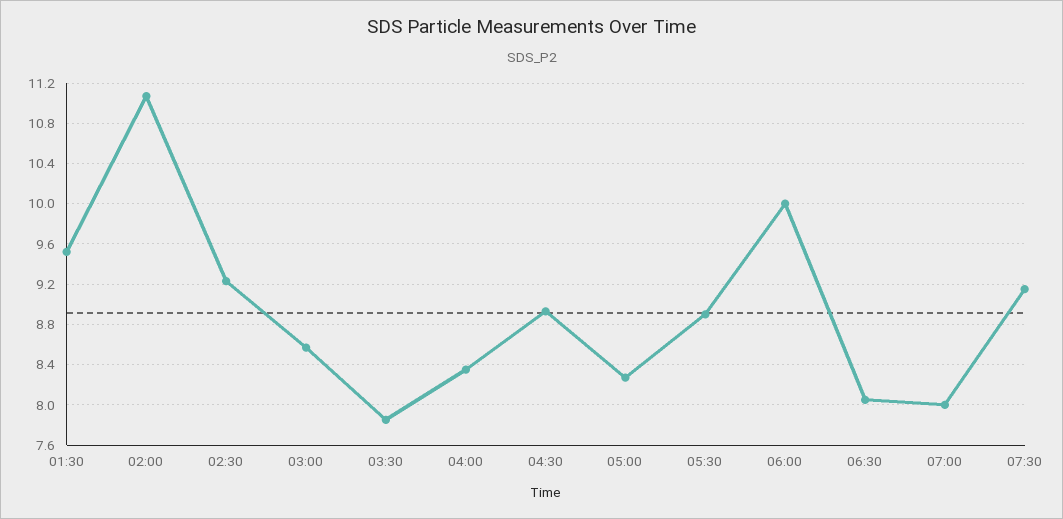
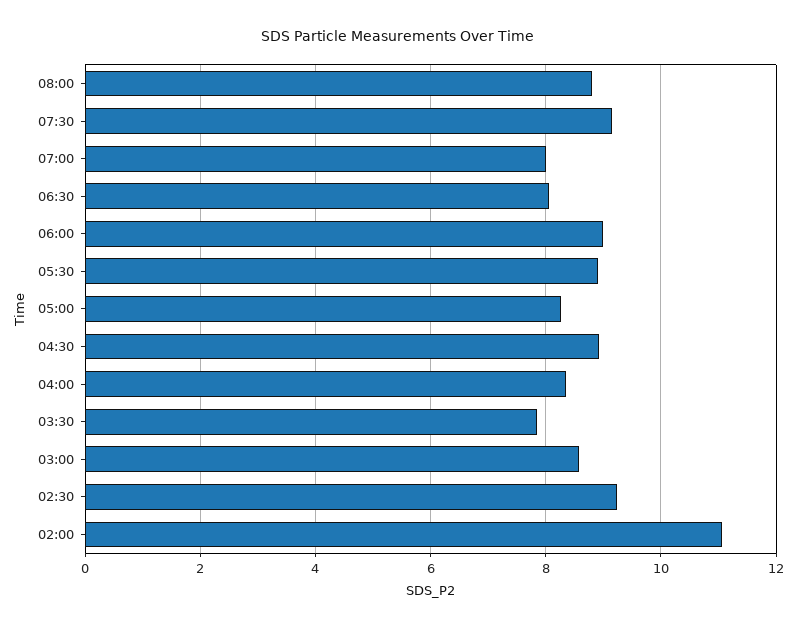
01:30: 9.5 -> none
06:00: 10 -> 9
08:00: none -> 8.8

